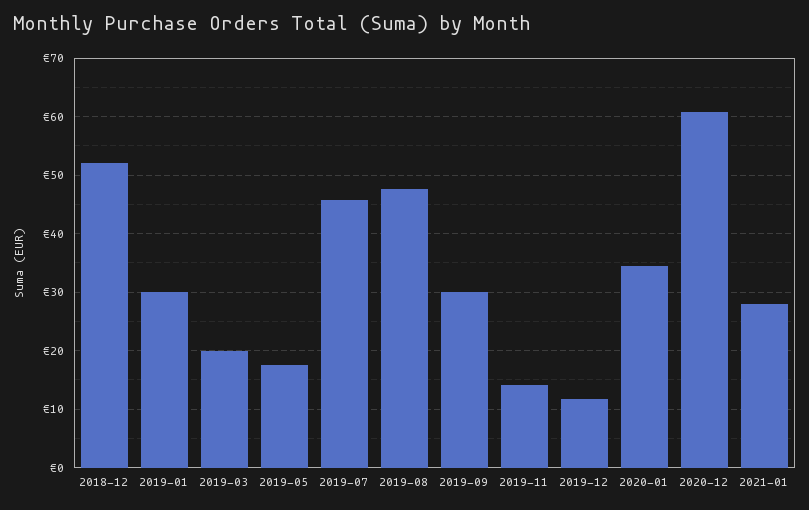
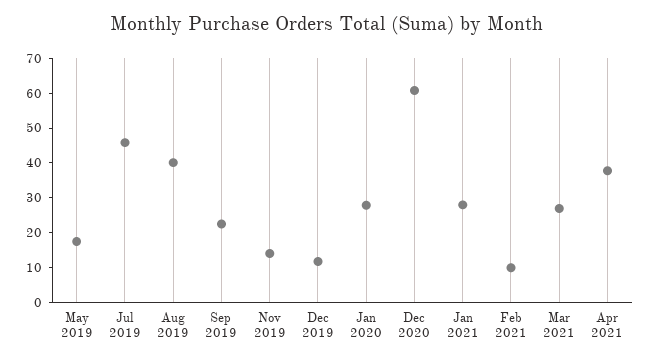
2018-12: 52 -> none
2019-01: 30 -> none
2019-03: 20 -> none
2019-08: 48 -> 40
2019-09: 30 -> 22.5
2020-01: 34 -> 27.5
Feb 2021: none -> 10
Mar 2021: none -> 27.5
Apr 2021: none -> 37.5

